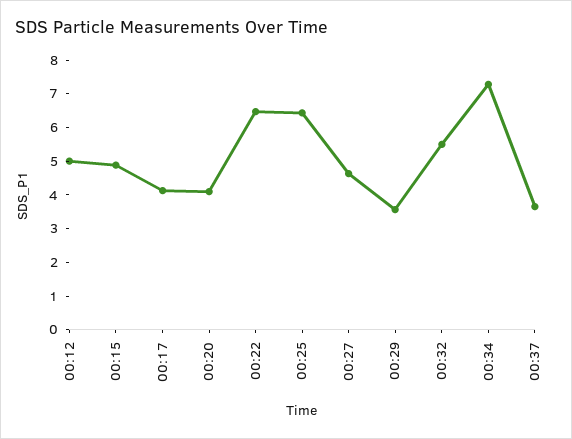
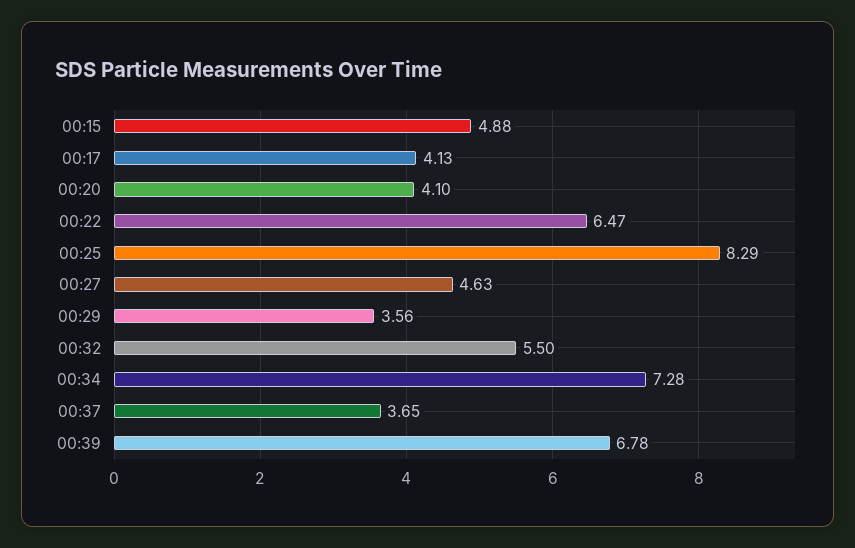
00:12: 5 -> none
00:25: 6.5 -> 8.29
00:39: none -> 6.78

